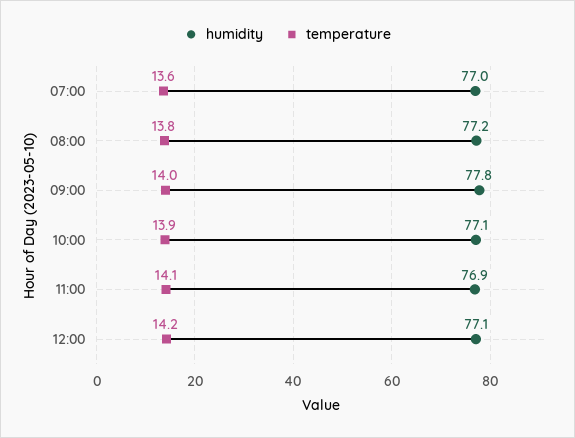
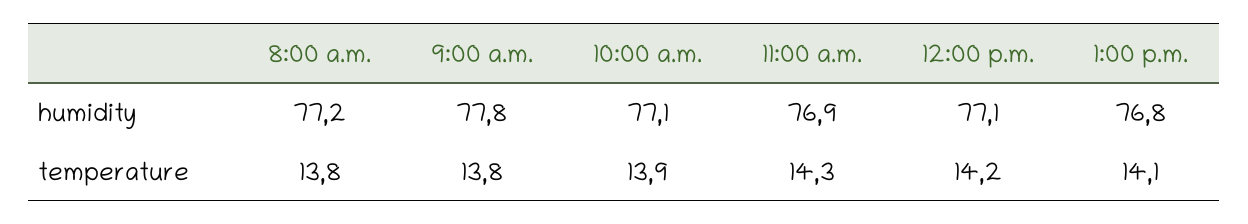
humidity, 07:00: 77 -> none
temperature, 07:00: 13.6 -> none
temperature, 09:00: 14 -> 13.8
temperature, 11:00: 14.1 -> 14.3
humidity, 1:00 p.m.: none -> 76.8
temperature, 1:00 p.m.: none -> 14.1

